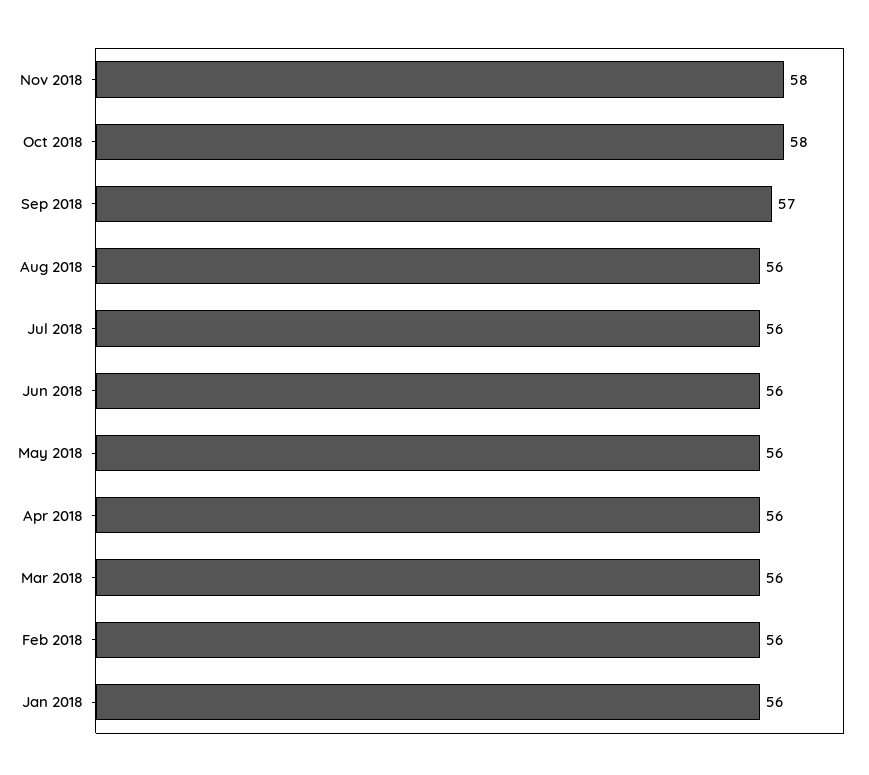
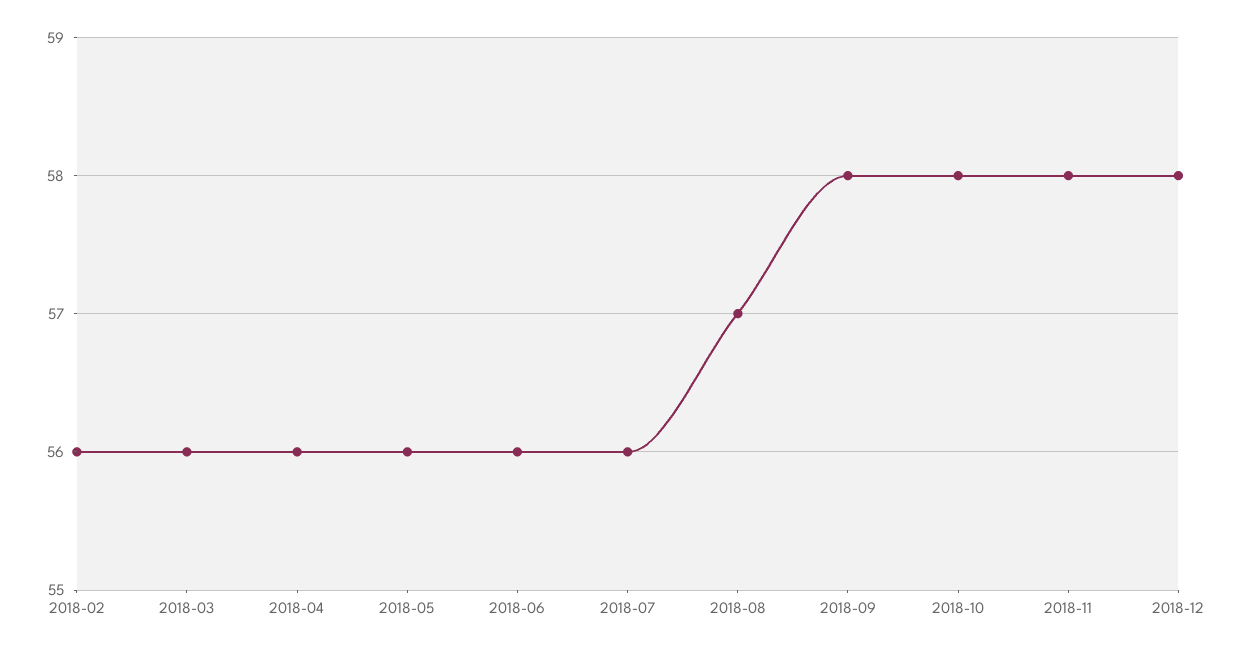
Sep 2018: 57 -> 58
Aug 2018: 56 -> 57
Jan 2018: 56 -> none
2018-12: none -> 58

